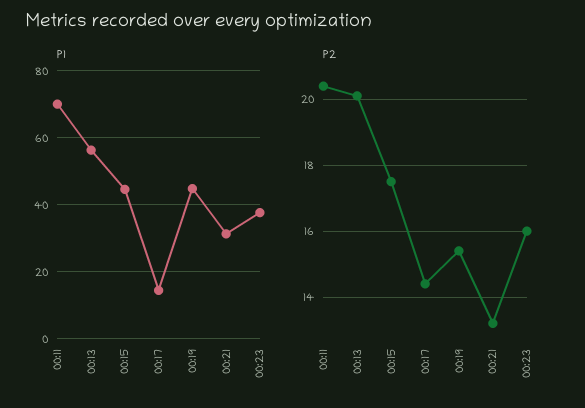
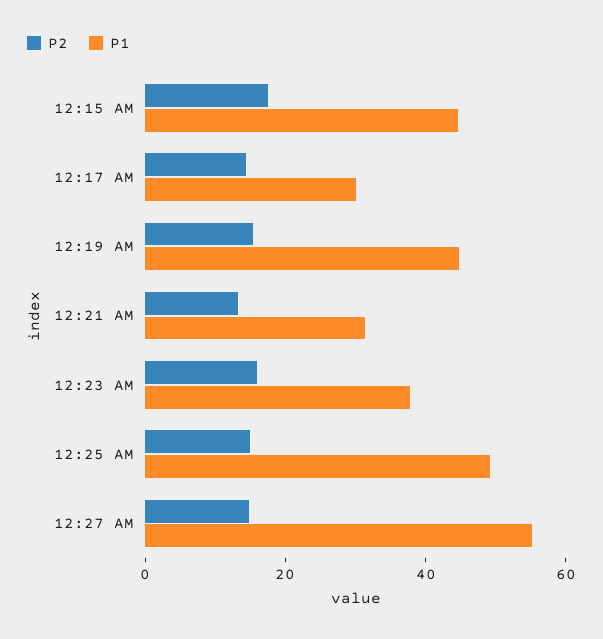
P1, 00:11: 70 -> none
P1, 00:13: 56 -> none
P1, 00:17: 14 -> 30
P2, 00:11: 20.5 -> none
P2, 00:13: 20 -> none
P2, 12:25 AM: none -> 15
P1, 12:25 AM: none -> 50
P2, 12:27 AM: none -> 15
P1, 12:27 AM: none -> 55

